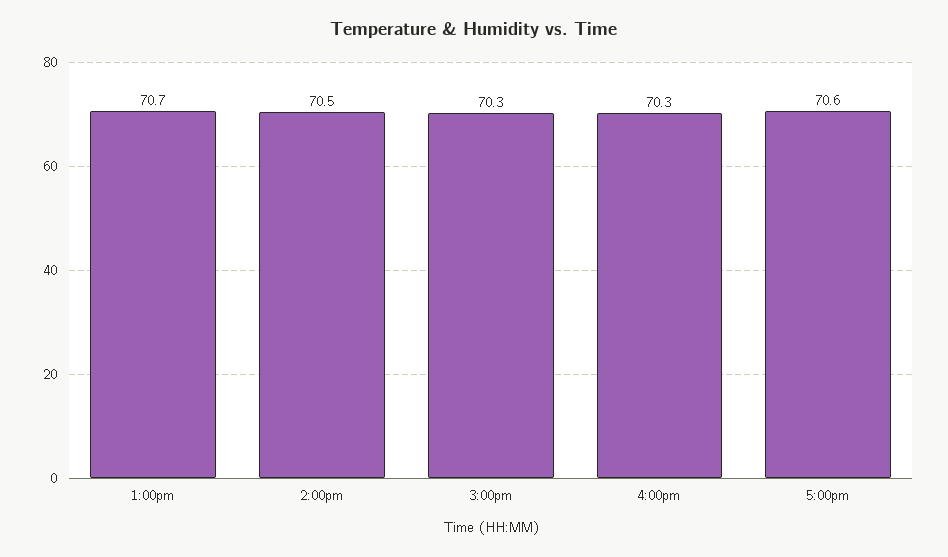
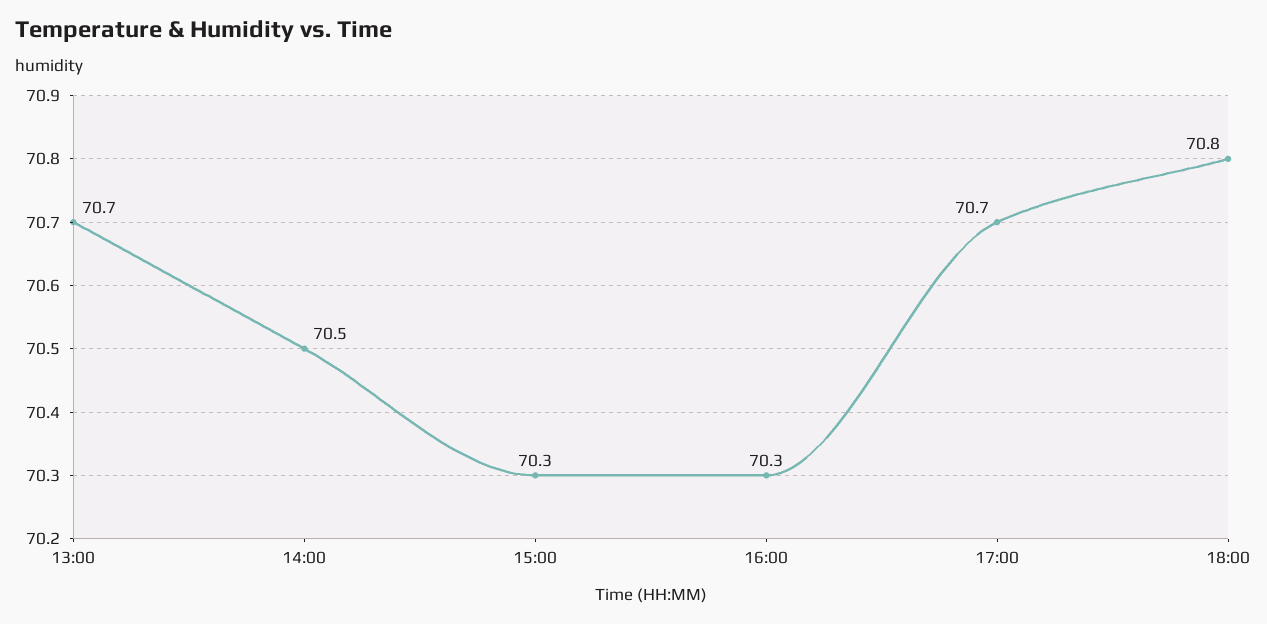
5:00pm: 70.6 -> 70.7
18:00: none -> 70.8

